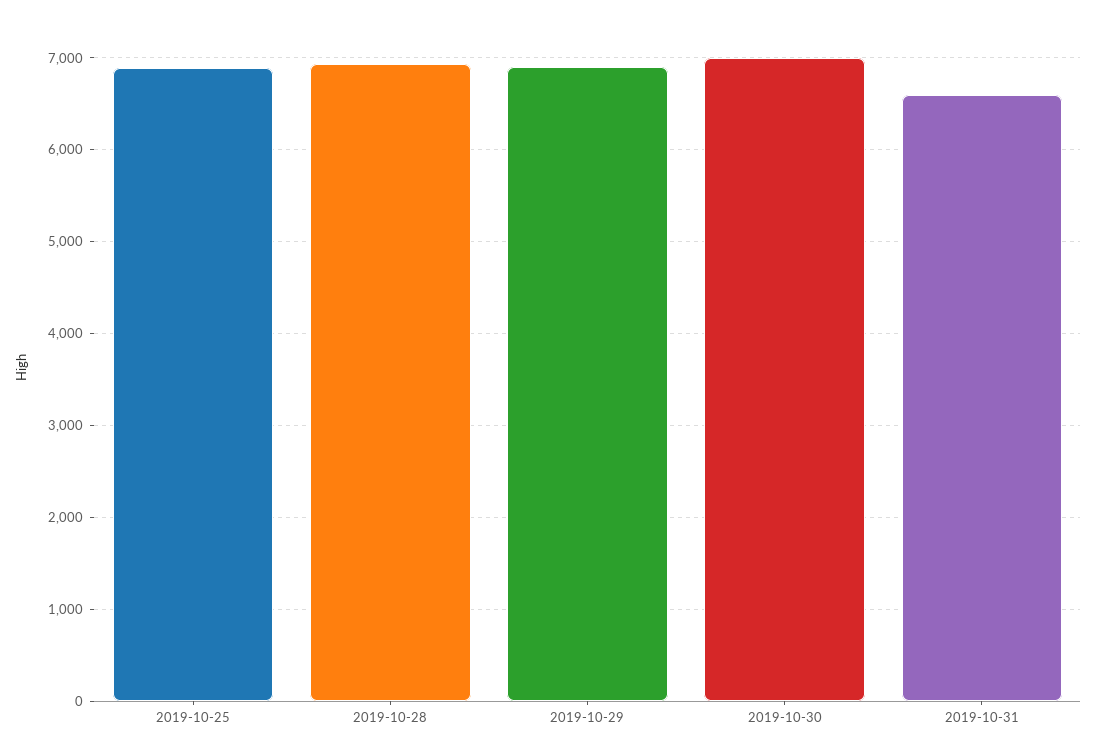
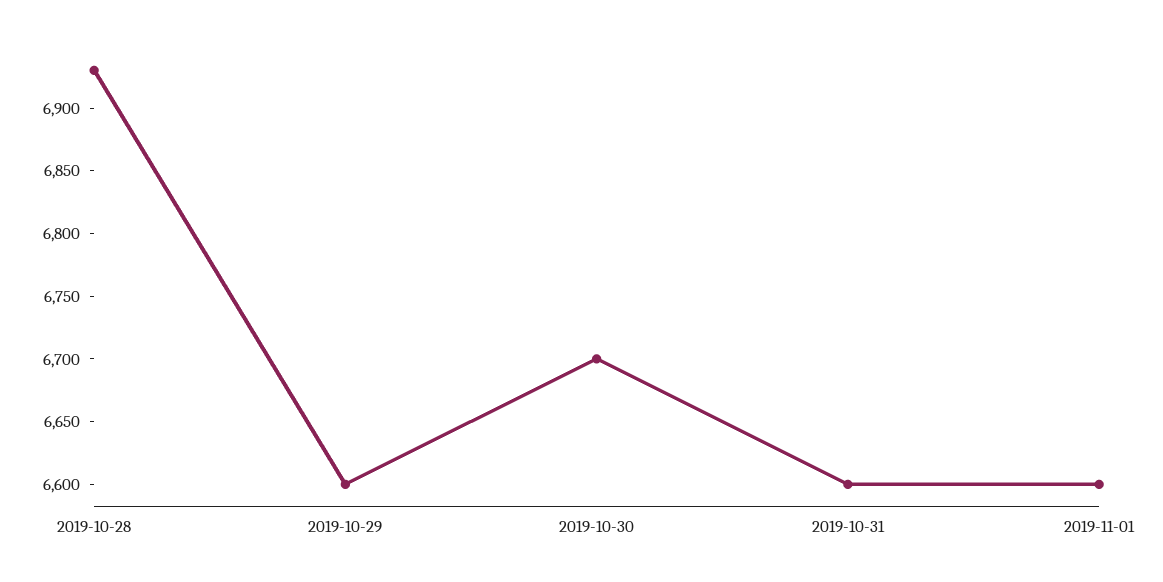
2019-10-25: 6900 -> none
2019-10-29: 6900 -> 6600
2019-10-30: 7000 -> 6700
2019-11-01: none -> 6600

